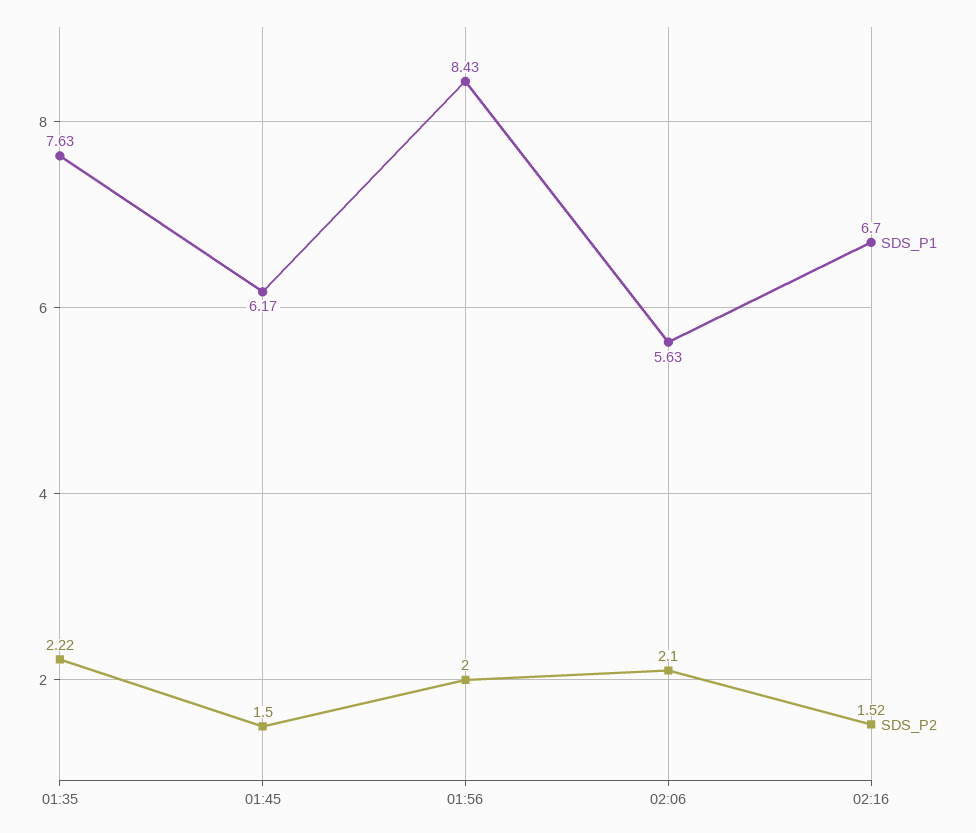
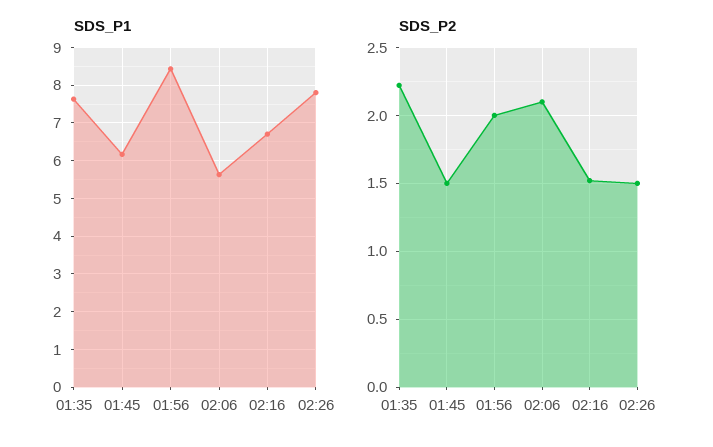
SDS_P1, 02:26: none -> 7.8
SDS_P2, 02:26: none -> 1.5

